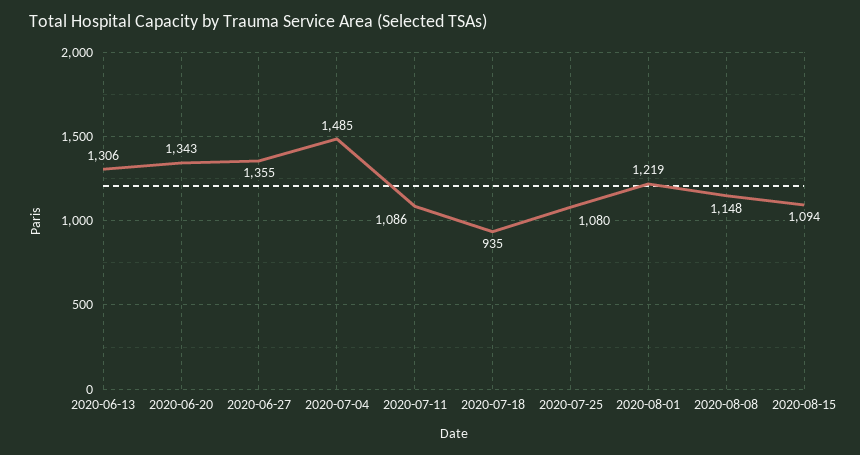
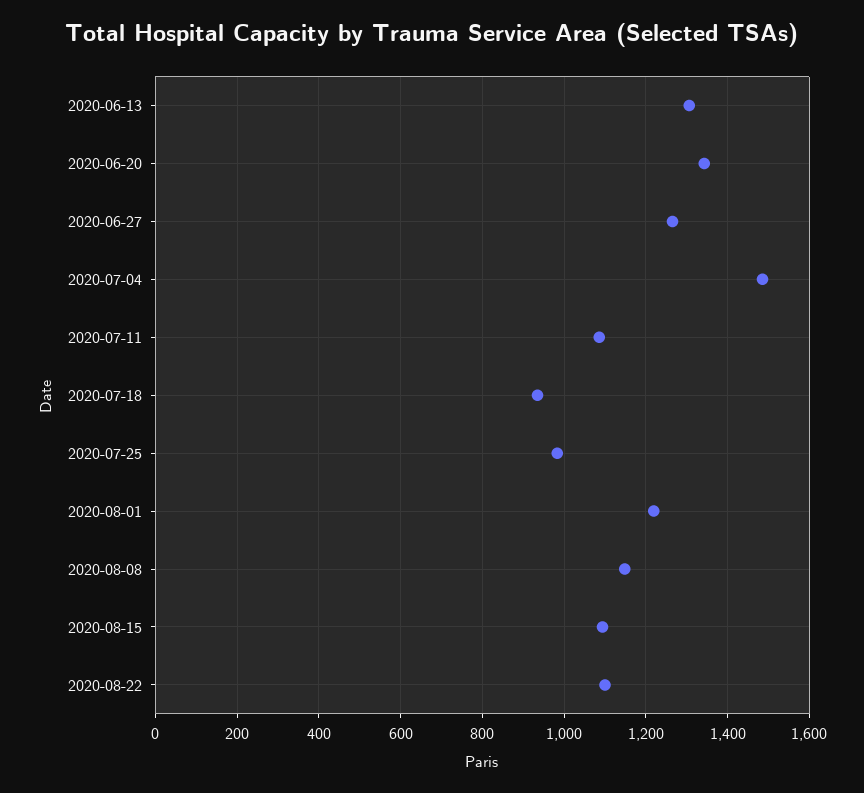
2020-06-27: 1355 -> 1260
2020-07-25: 1080 -> 980
2020-08-22: none -> 1100

